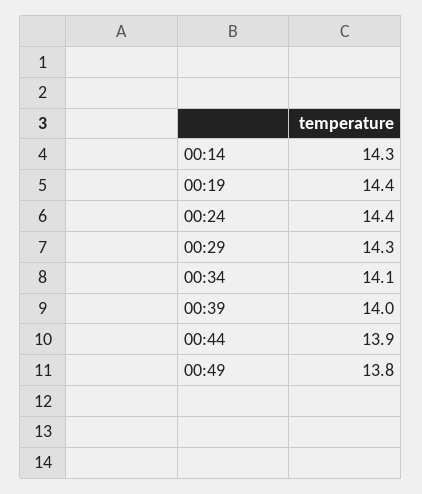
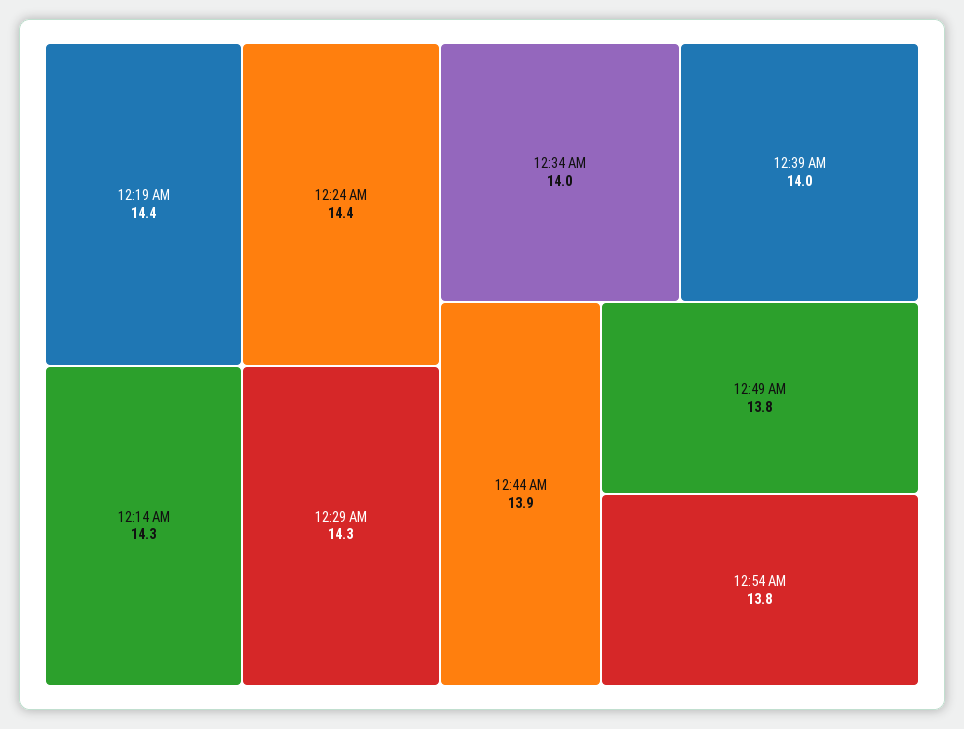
00:34: 14.1 -> 14
12:54 AM: none -> 13.8

